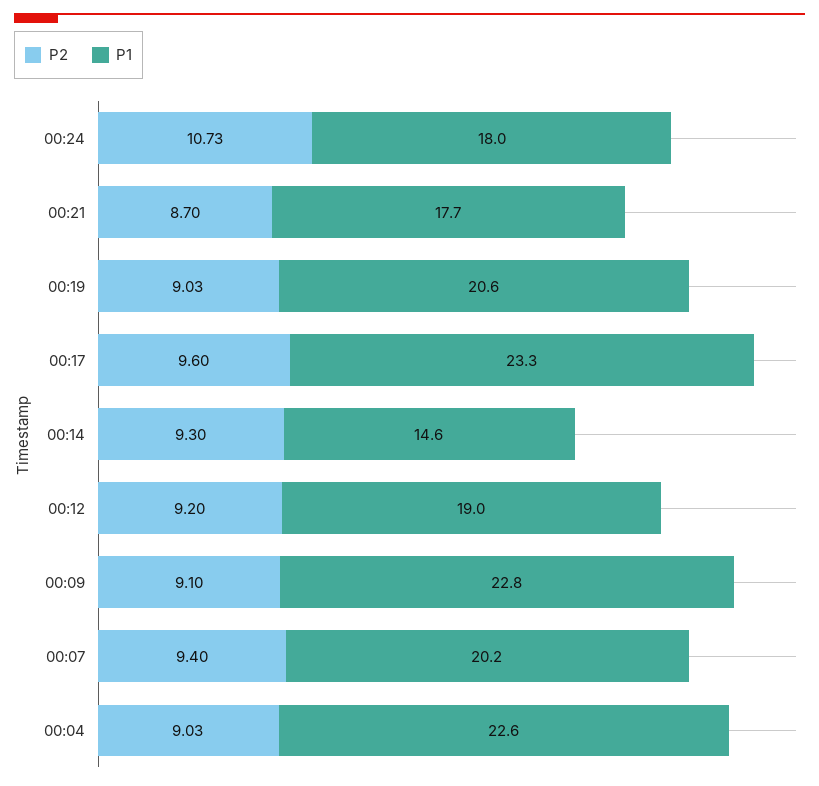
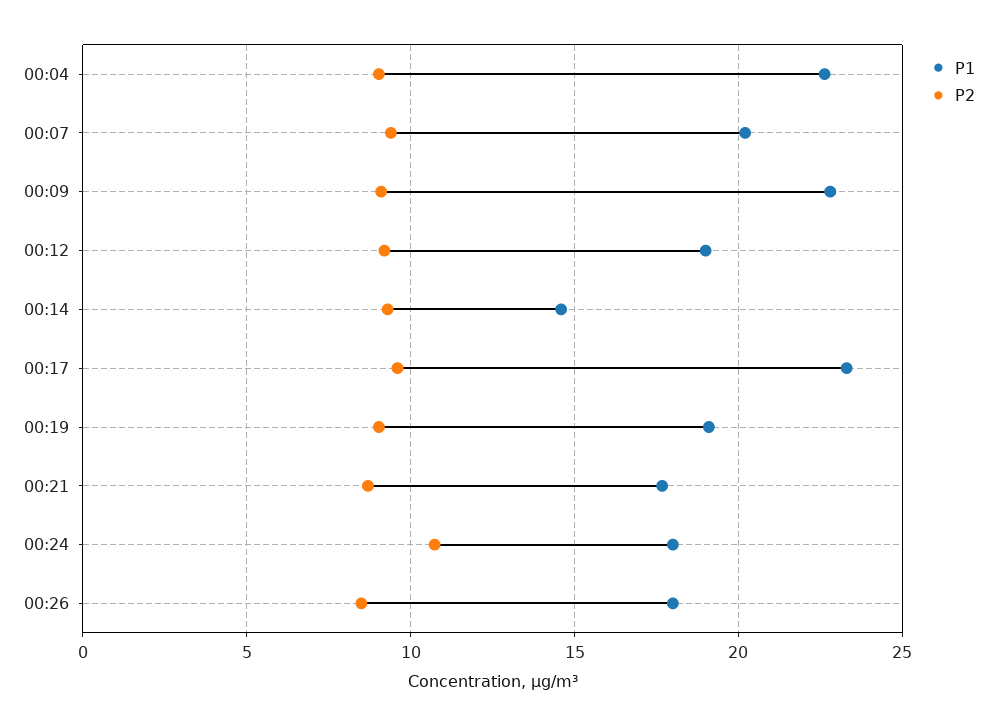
P1, 00:19: 20.6 -> 19
P1, 00:26: none -> 18
P2, 00:26: none -> 8.5

